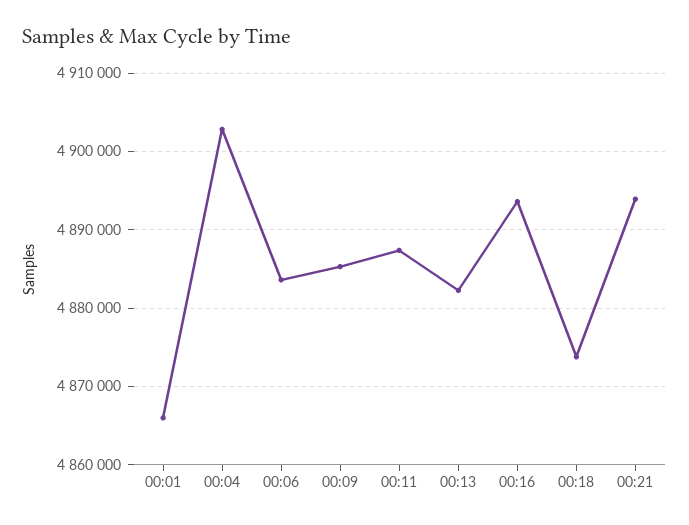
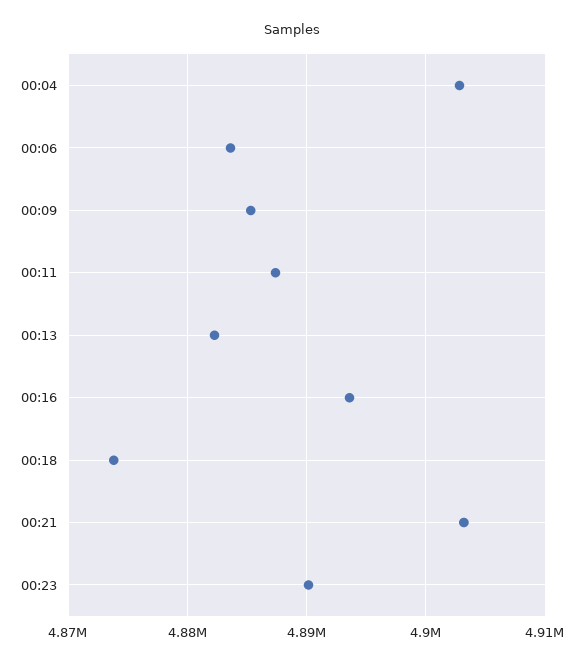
00:01: 4866000 -> none
00:21: 4894000 -> 4903000
00:23: none -> 4890000

